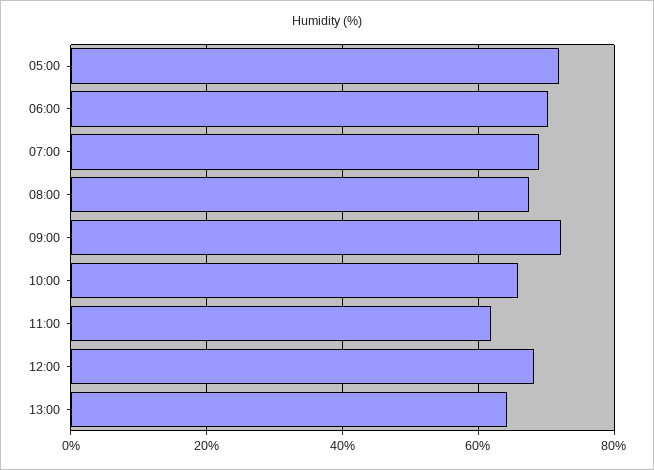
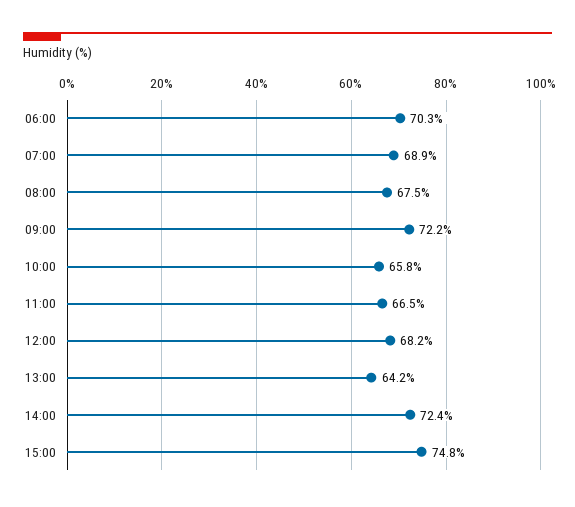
05:00: 72 -> none
11:00: 62 -> 66.5
14:00: none -> 72.4
15:00: none -> 74.8

